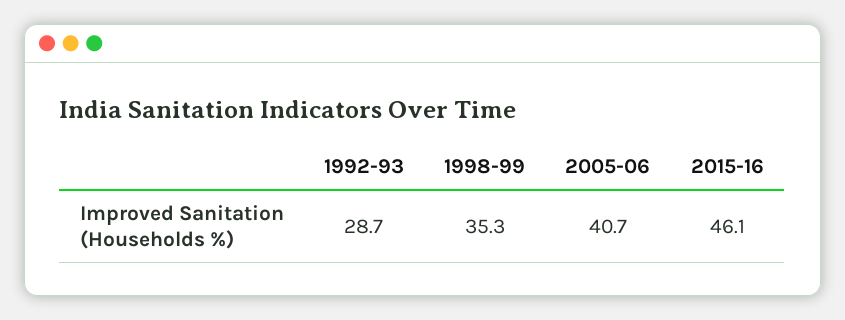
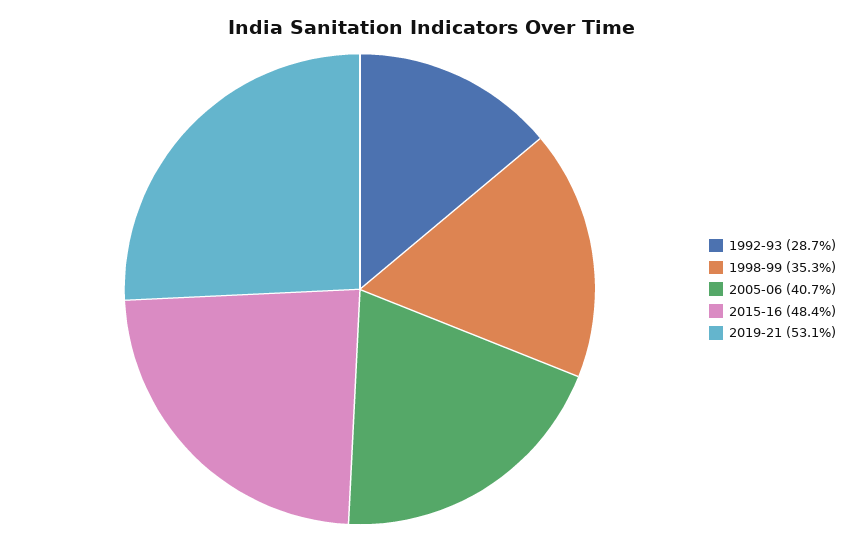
2015-16: 46.1 -> 48.4
2019-21: none -> 53.1

